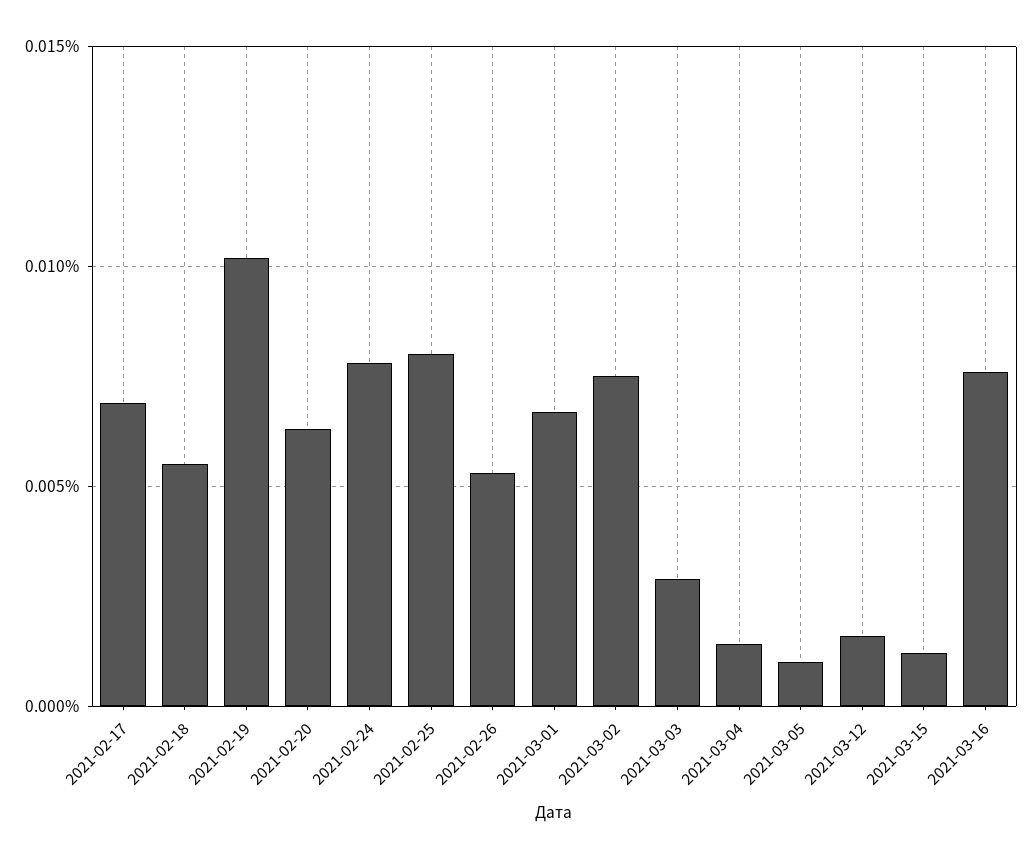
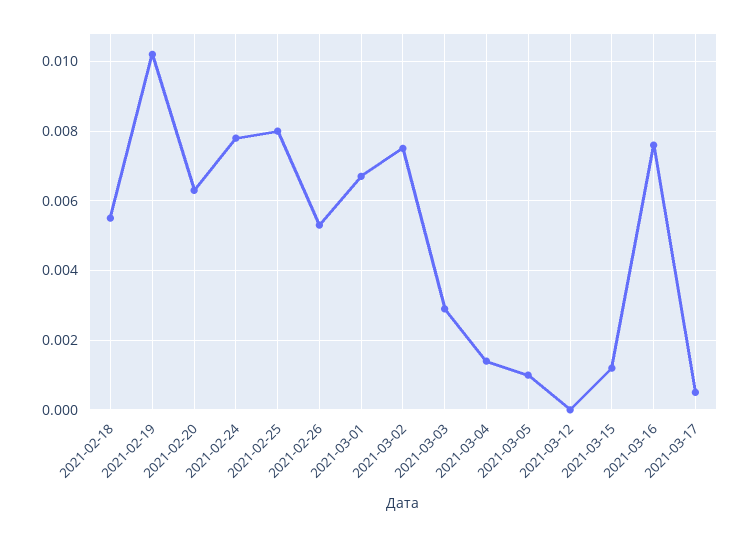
2021-02-17: 0.007 -> none
2021-03-12: 0.0015 -> 0
2021-03-17: none -> 0.0005

